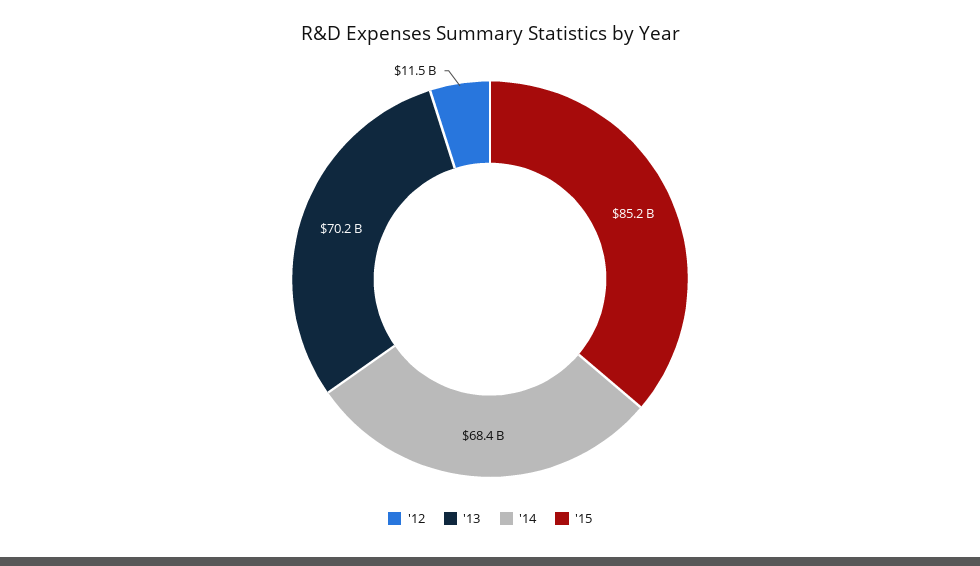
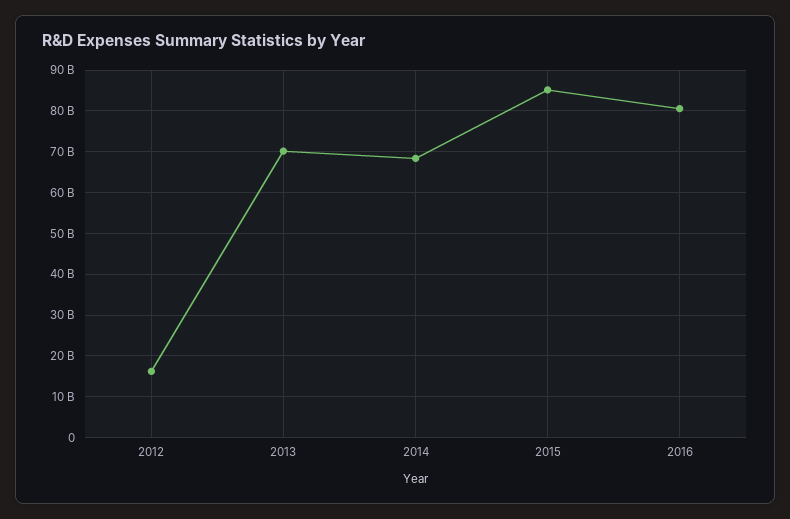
'12: 11500000000 -> 16000000000
2016: none -> 80000000000

